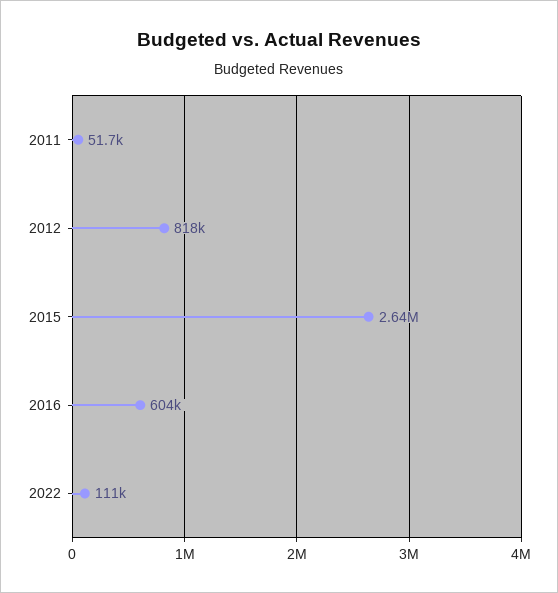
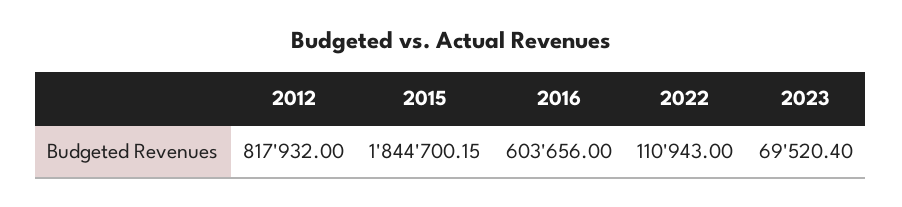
2011: 51700 -> none
2015: 2640000 -> 1844700.15
2023: none -> 69520.4

